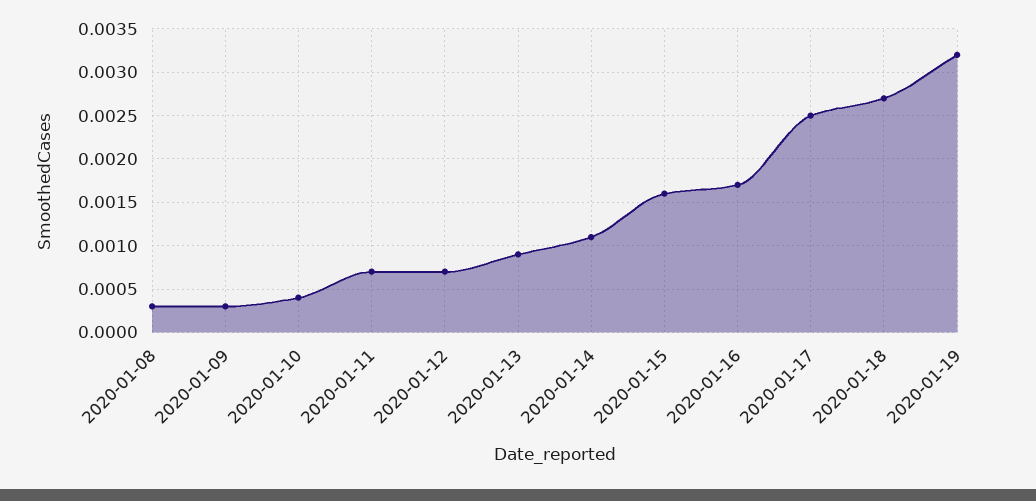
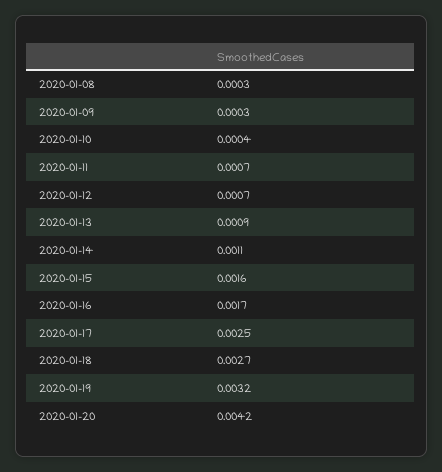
2020-01-20: none -> 0.0042

